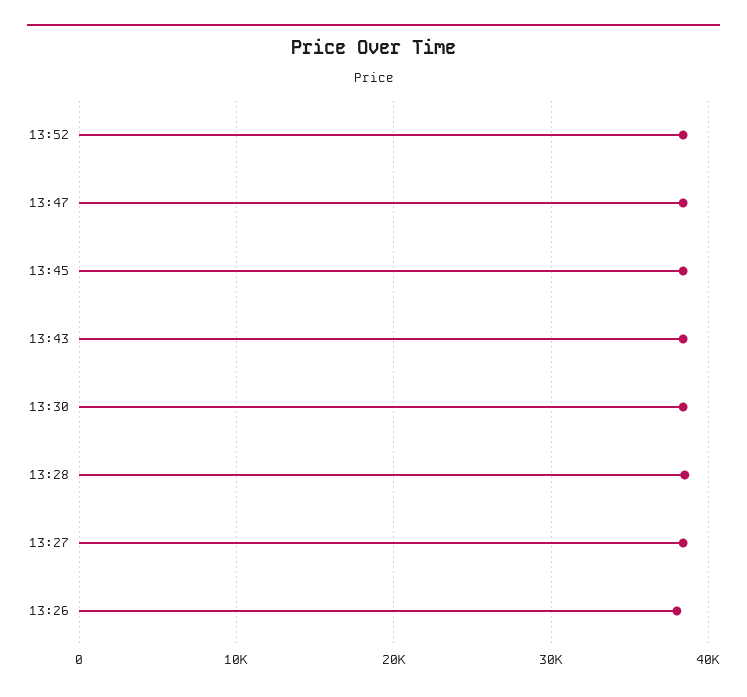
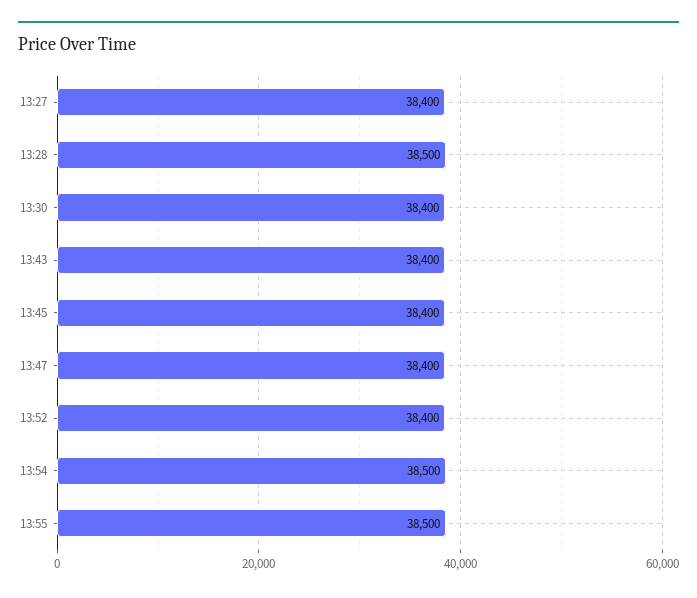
13:26: 38000 -> none
13:54: none -> 38500
13:55: none -> 38500

